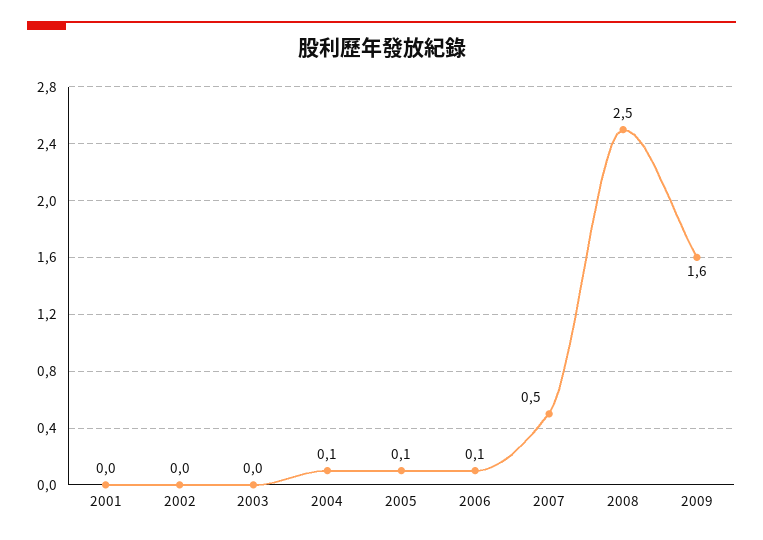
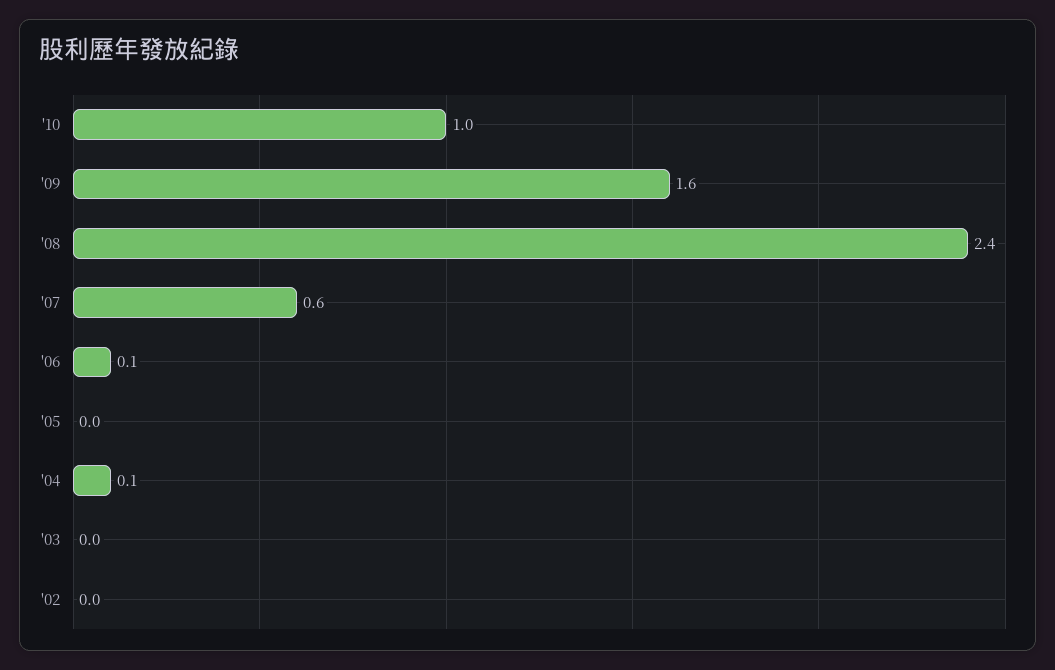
2001: 0 -> none
2005: 0.1 -> 0
2007: 0.5 -> 0.6
2008: 2.5 -> 2.4
'10: none -> 1

